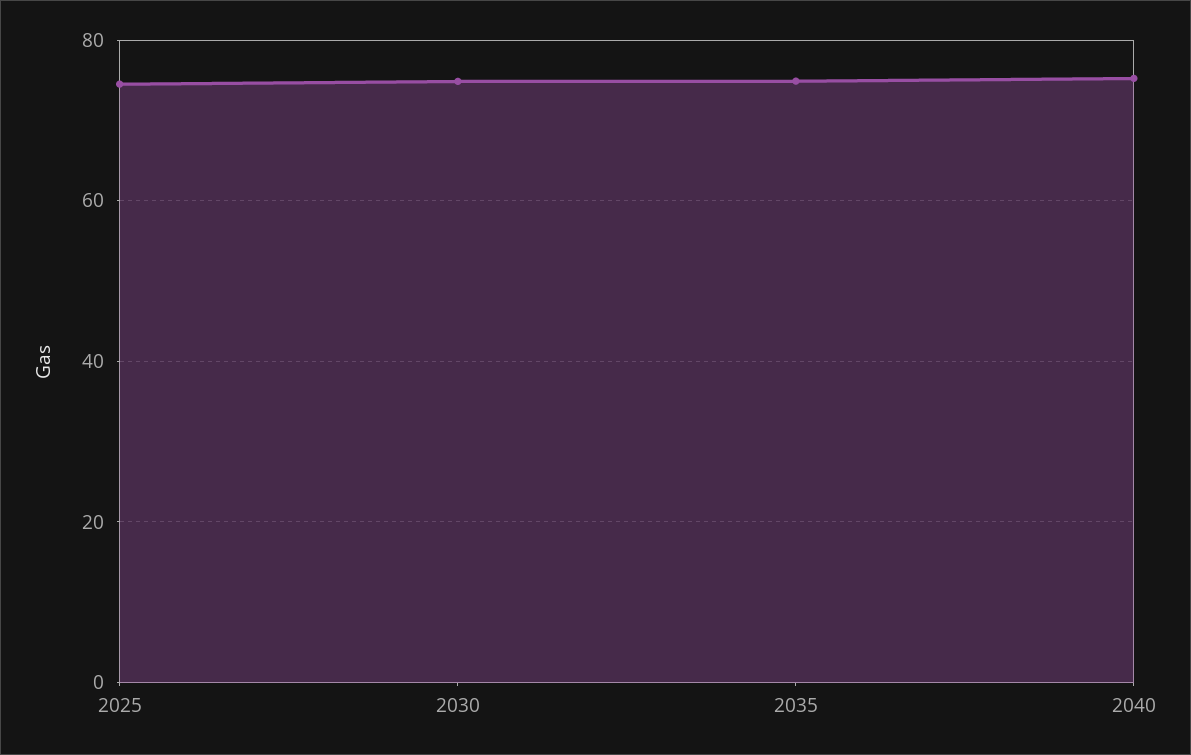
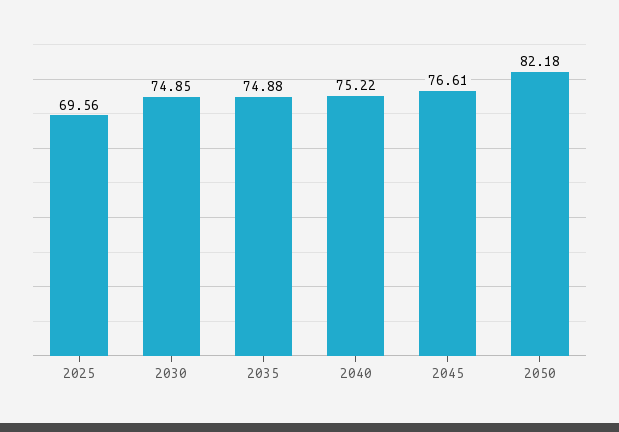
2025: 74 -> 69.56
2045: none -> 76.61
2050: none -> 82.18

